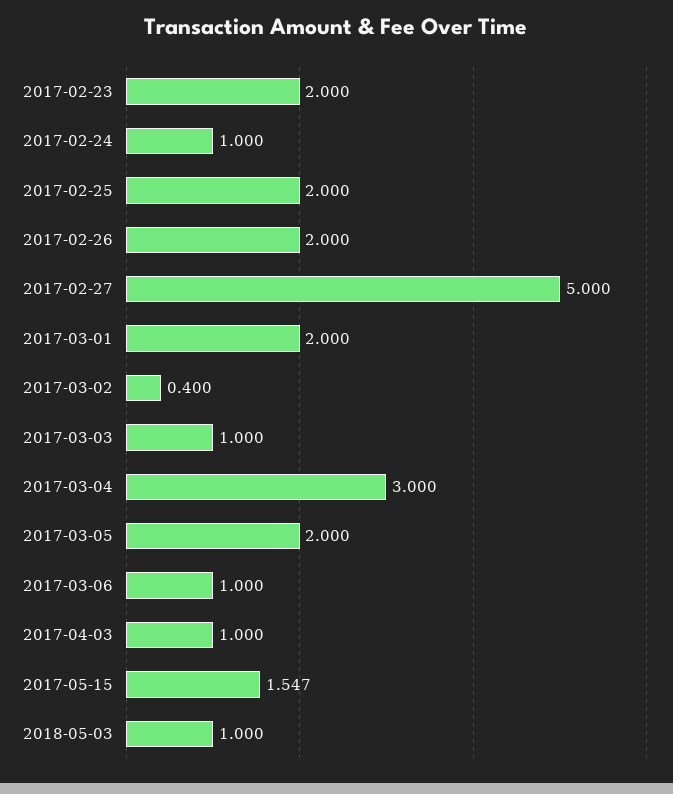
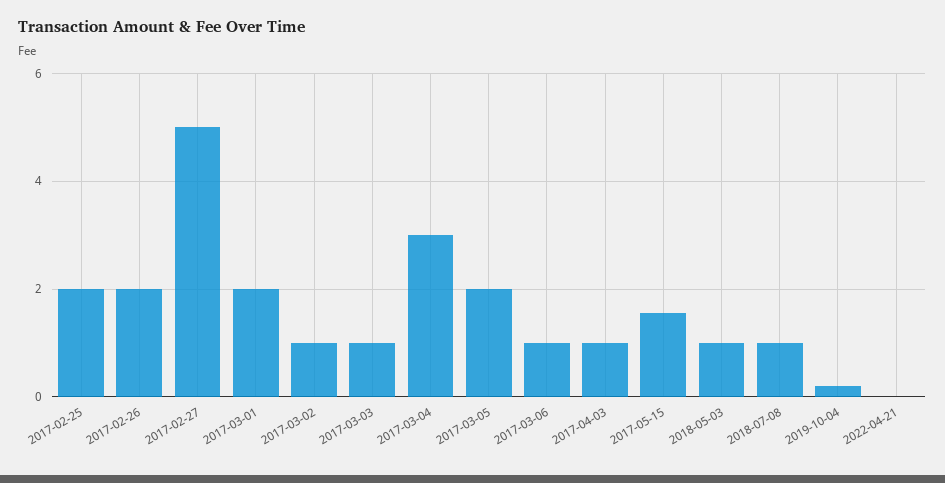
2017-02-23: 2 -> none
2017-02-24: 1 -> none
2017-03-02: 0.4 -> 1
2018-07-08: none -> 1
2019-10-04: none -> 0.2
2022-04-21: none -> 0

